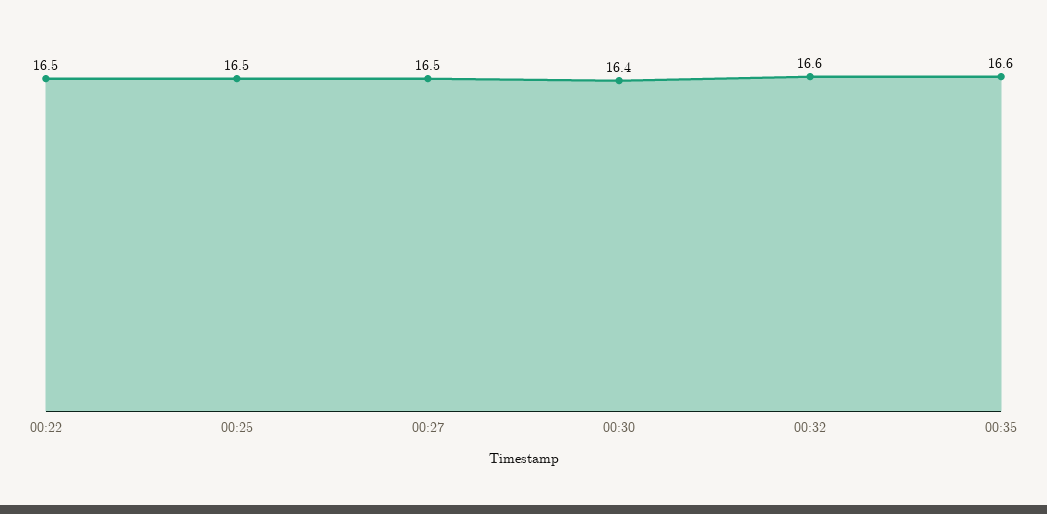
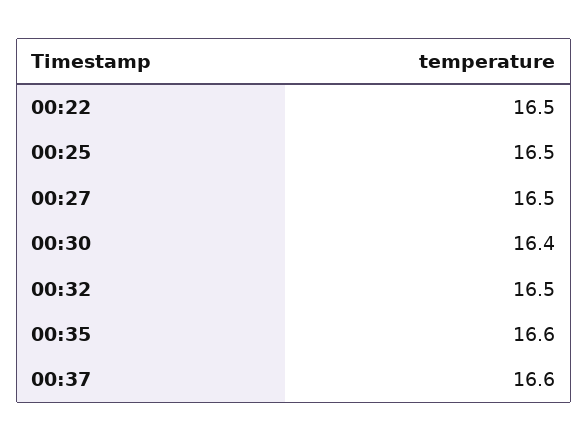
00:32: 16.6 -> 16.5
00:37: none -> 16.6

